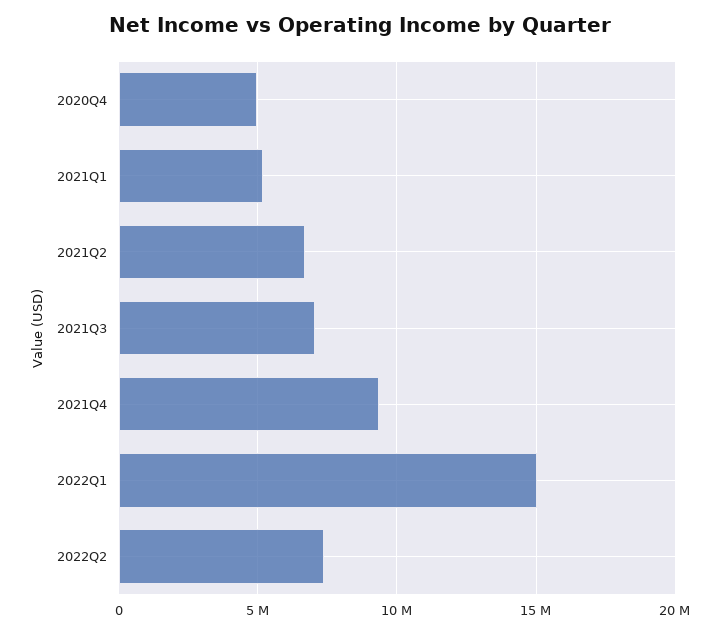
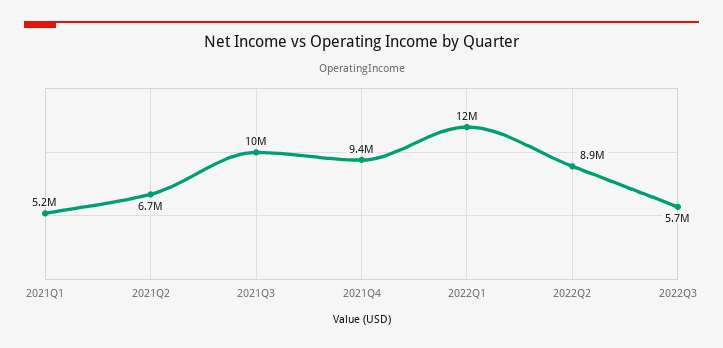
2020Q4: 5000000 -> none
2021Q3: 7000000 -> 10000000
2022Q1: 15000000 -> 12000000
2022Q2: 7500000 -> 8900000
2022Q3: none -> 5700000

